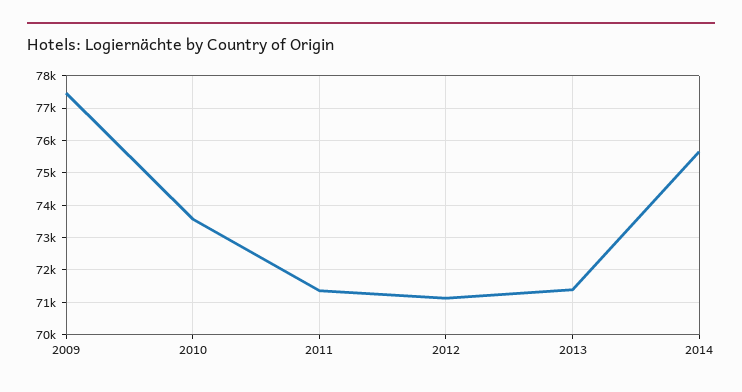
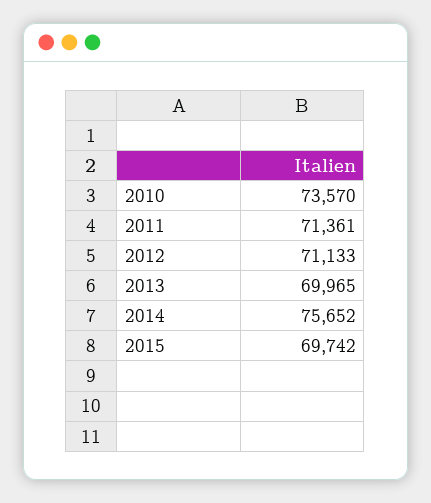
2009: 77400 -> none
2013: 71400 -> 69965
2015: none -> 69742

